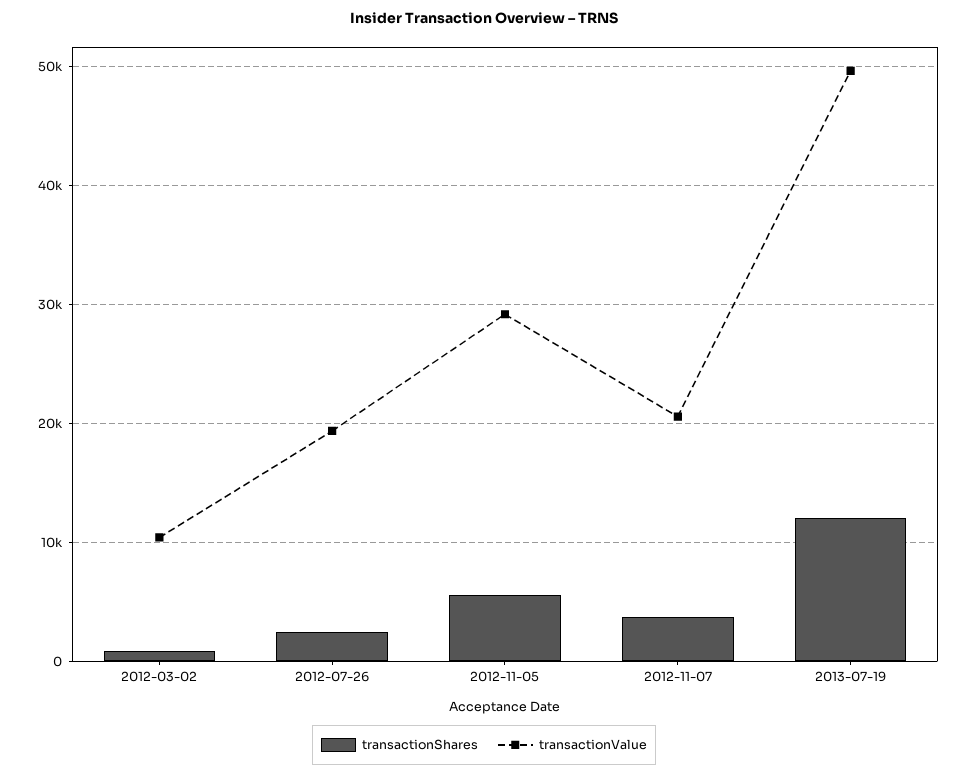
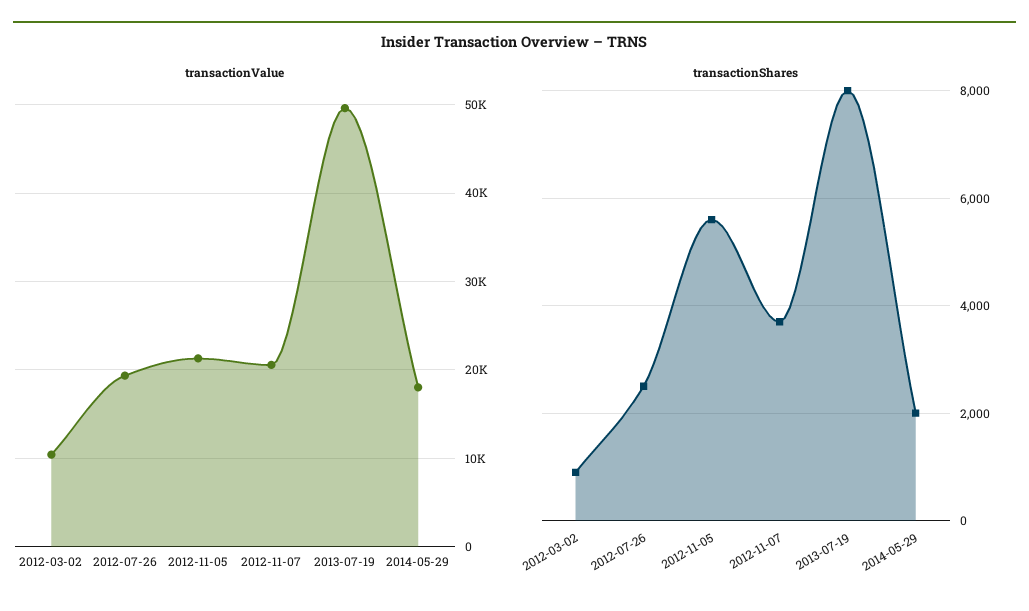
transactionValue, 2012-11-05: 29000 -> 21000
transactionShares, 2013-07-19: 12000 -> 8000
transactionValue, 2014-05-29: none -> 18000
transactionShares, 2014-05-29: none -> 2000

